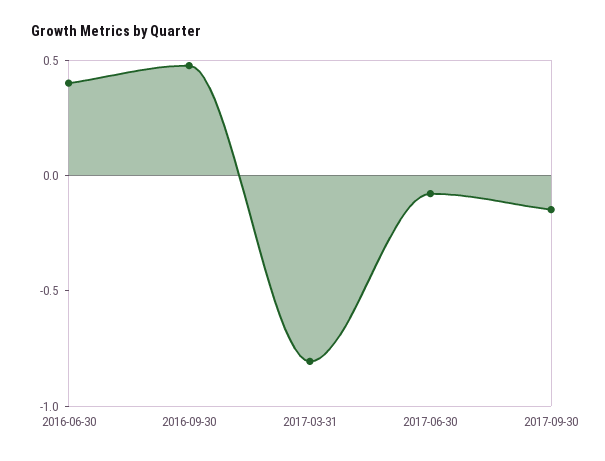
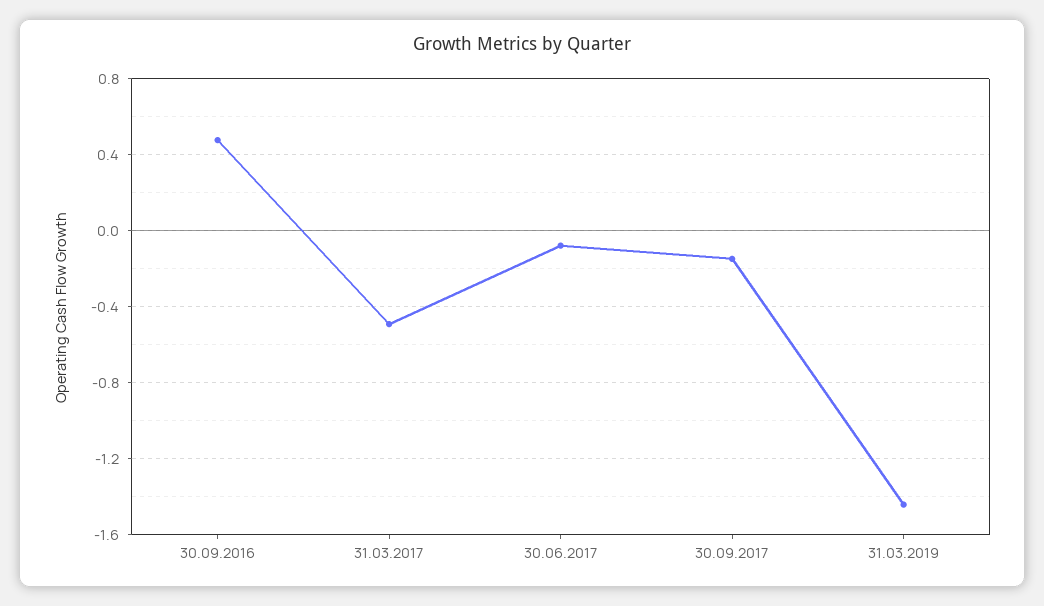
2016-06-30: 0.4 -> none
2017-03-31: -0.8 -> -0.5
31.03.2019: none -> -1.45

